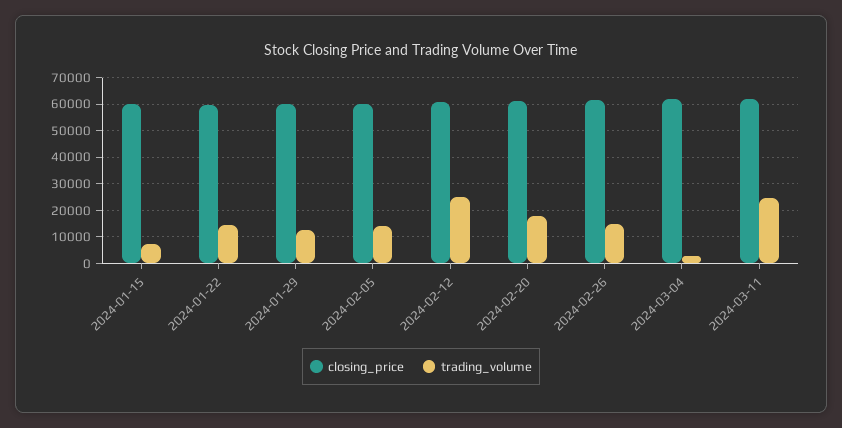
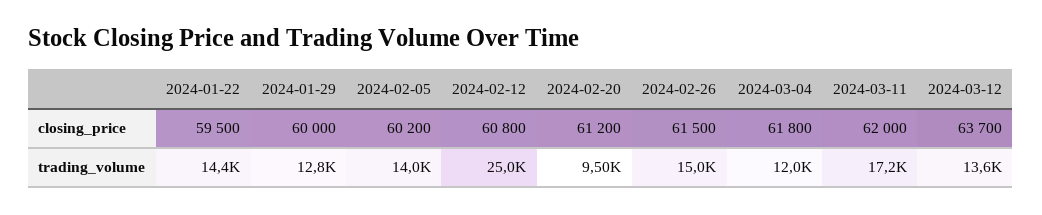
closing_price, 2024-01-15: 60000 -> none
trading_volume, 2024-01-15: 7500 -> none
trading_volume, 2024-02-20: 17500 -> 9500
trading_volume, 2024-03-04: 2500 -> 12000
trading_volume, 2024-03-11: 25000 -> 17200
closing_price, 2024-03-12: none -> 63700
trading_volume, 2024-03-12: none -> 13600

